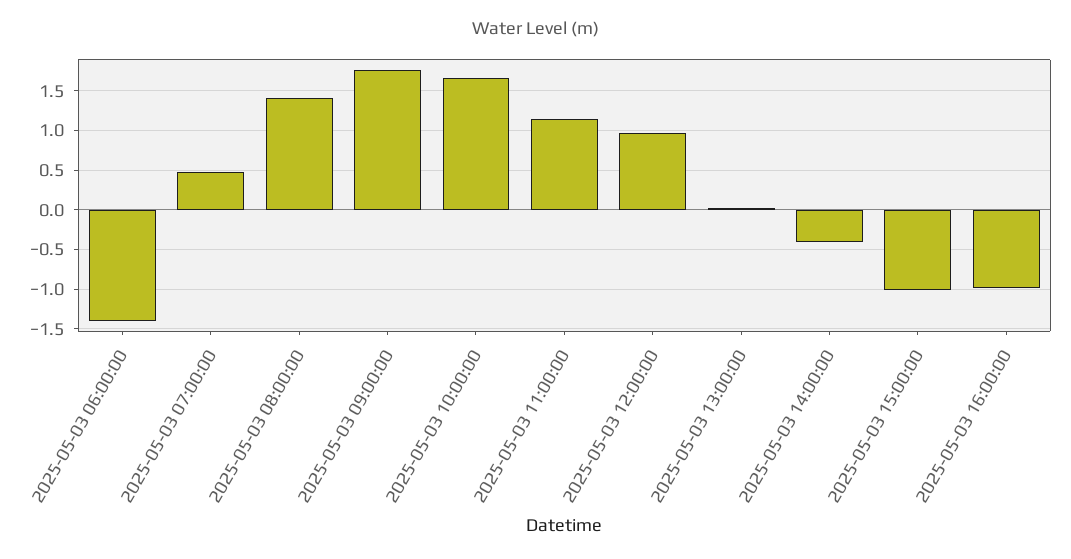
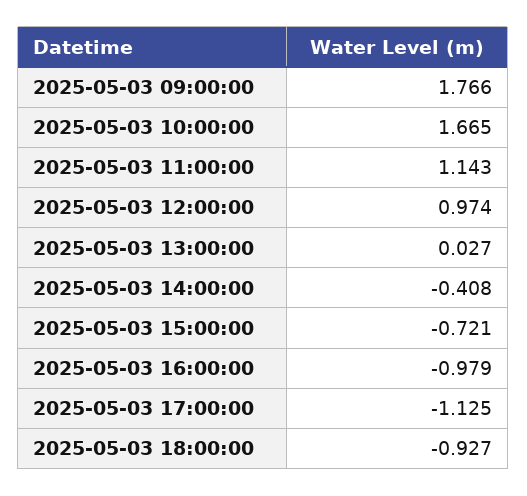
2025-05-03 06:00:00: -1.4 -> none
2025-05-03 07:00:00: 0.5 -> none
2025-05-03 08:00:00: 1.4 -> none
2025-05-03 15:00:00: -1 -> -0.721
2025-05-03 17:00:00: none -> -1.125
2025-05-03 18:00:00: none -> -0.927

